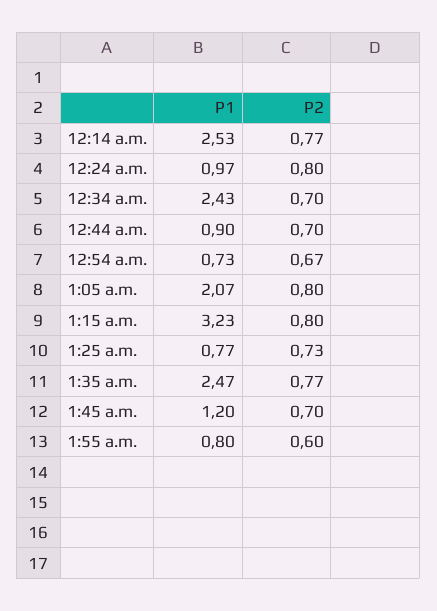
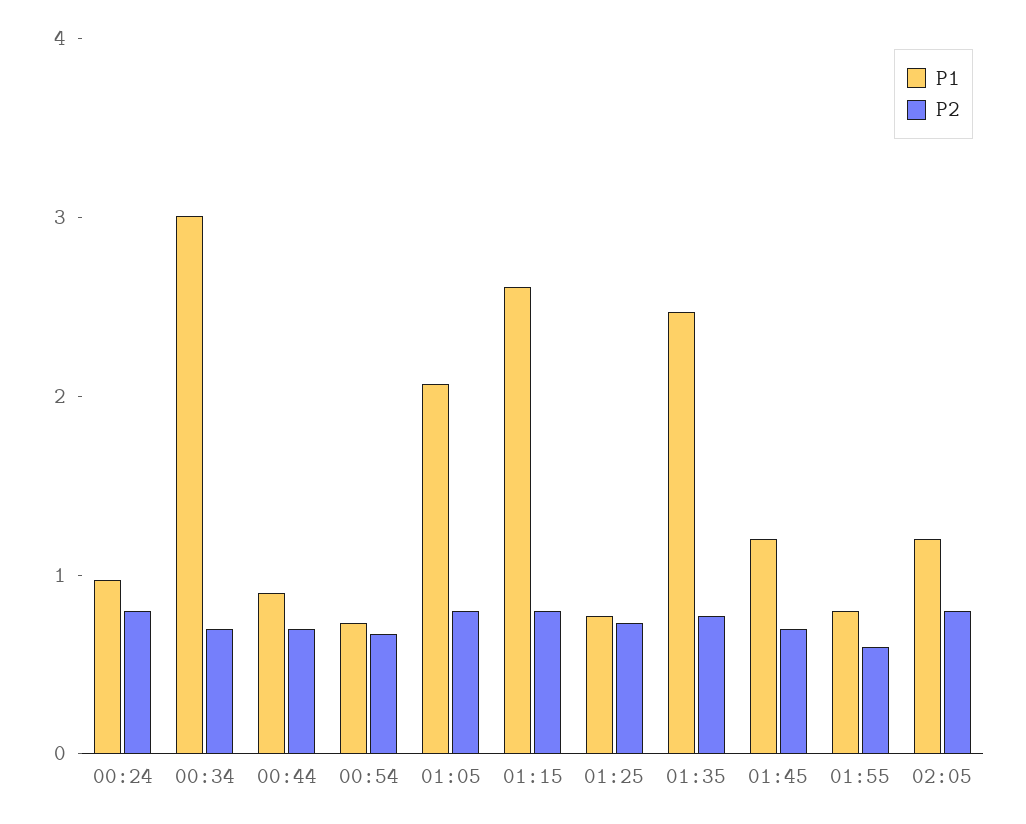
P1, 12:14 a.m.: 2.53 -> none
P2, 12:14 a.m.: 0.77 -> none
P1, 12:34 a.m.: 2.43 -> 3
P1, 1:15 a.m.: 3.23 -> 2.6
P1, 02:05: none -> 1.2
P2, 02:05: none -> 0.8

